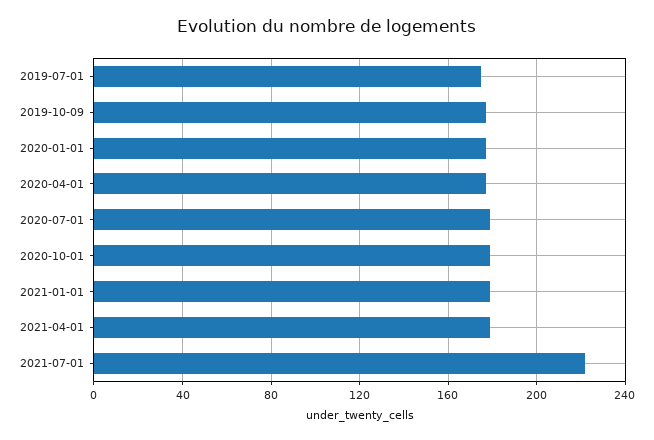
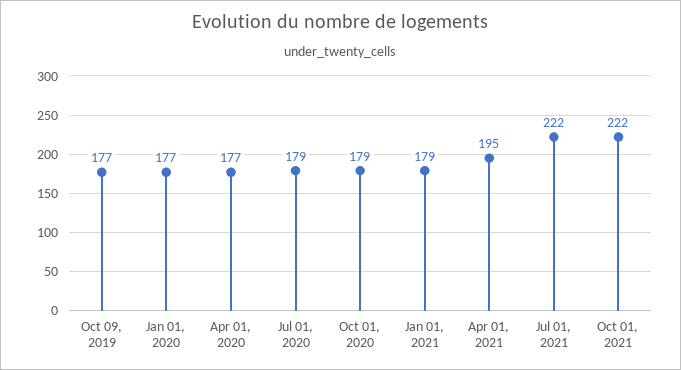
2019-07-01: 175 -> none
2021-04-01: 180 -> 195
Oct 01, 2021: none -> 222

